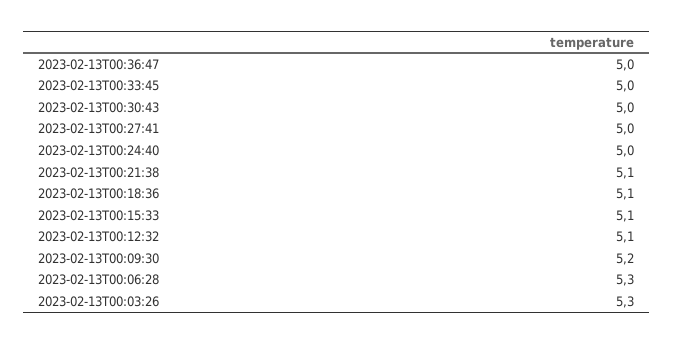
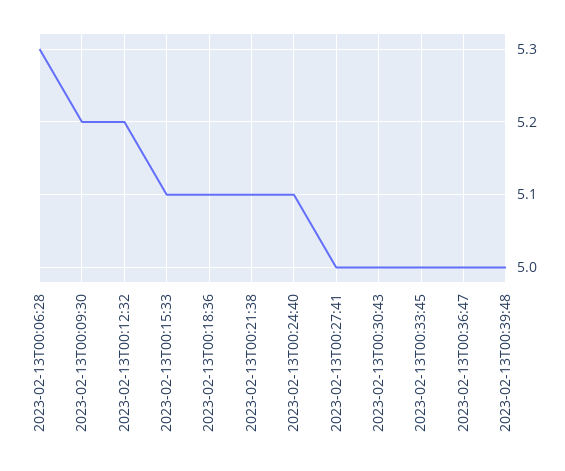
2023-02-13T00:24:40: 5 -> 5.1
2023-02-13T00:12:32: 5.1 -> 5.2
2023-02-13T00:03:26: 5.3 -> none
2023-02-13T00:39:48: none -> 5

